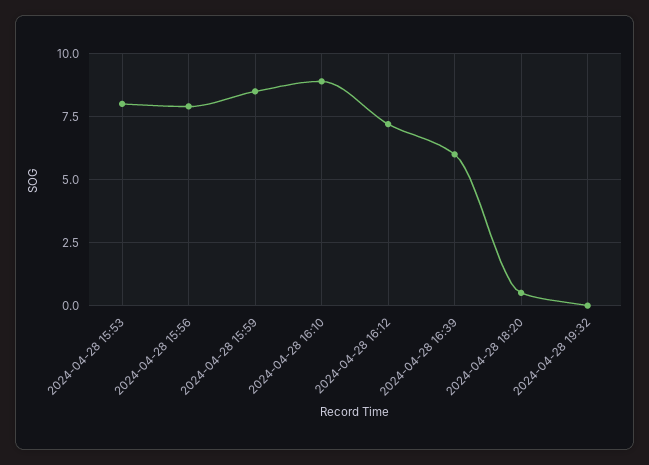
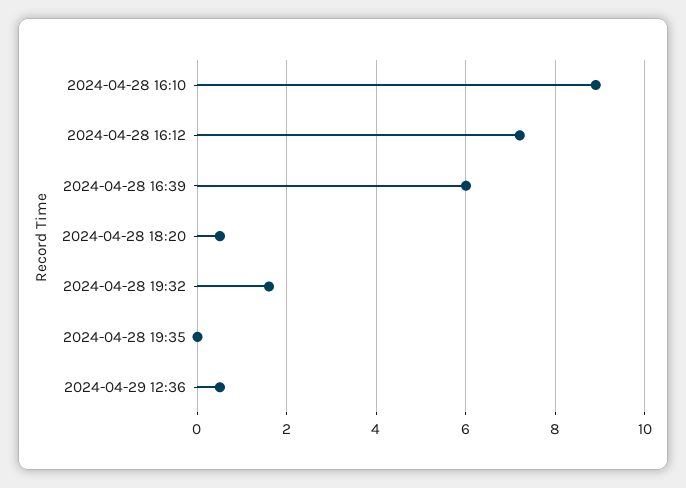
2024-04-28 15:53: 8 -> none
2024-04-28 15:56: 8 -> none
2024-04-28 15:59: 8.5 -> none
2024-04-28 19:32: 0 -> 1.5
2024-04-28 19:35: none -> 0
2024-04-29 12:36: none -> 0.5

